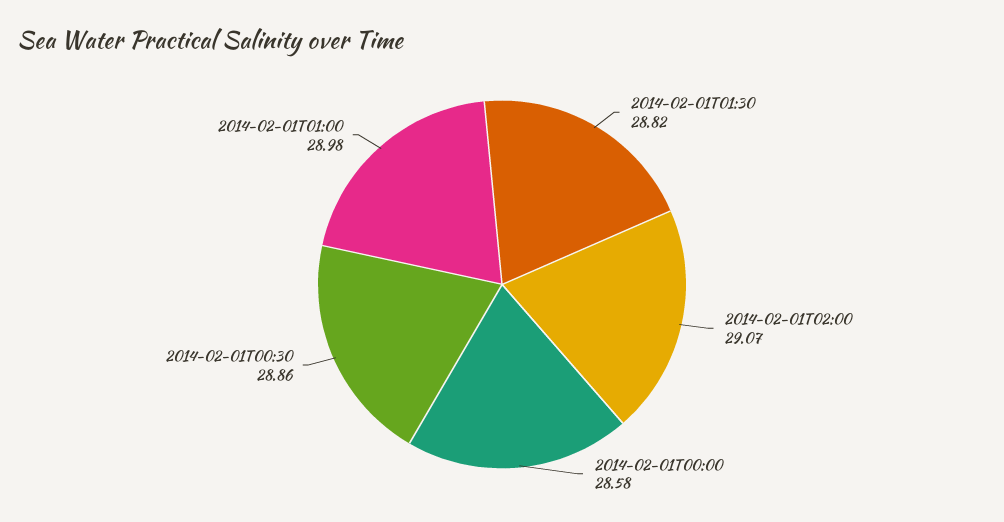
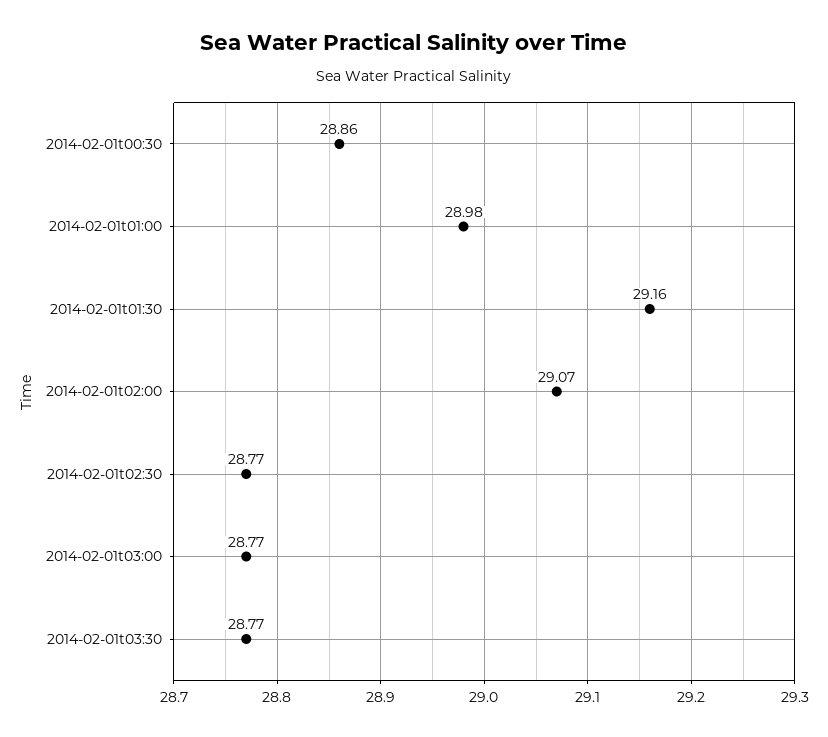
2014-02-01T01:30: 28.82 -> 29.16
2014-02-01T00:00: 28.58 -> none
2014-02-01t02:30: none -> 28.77
2014-02-01t03:00: none -> 28.77
2014-02-01t03:30: none -> 28.77

